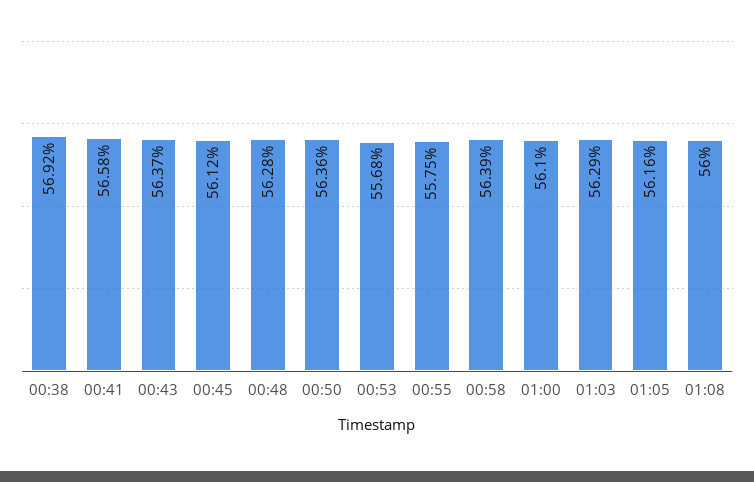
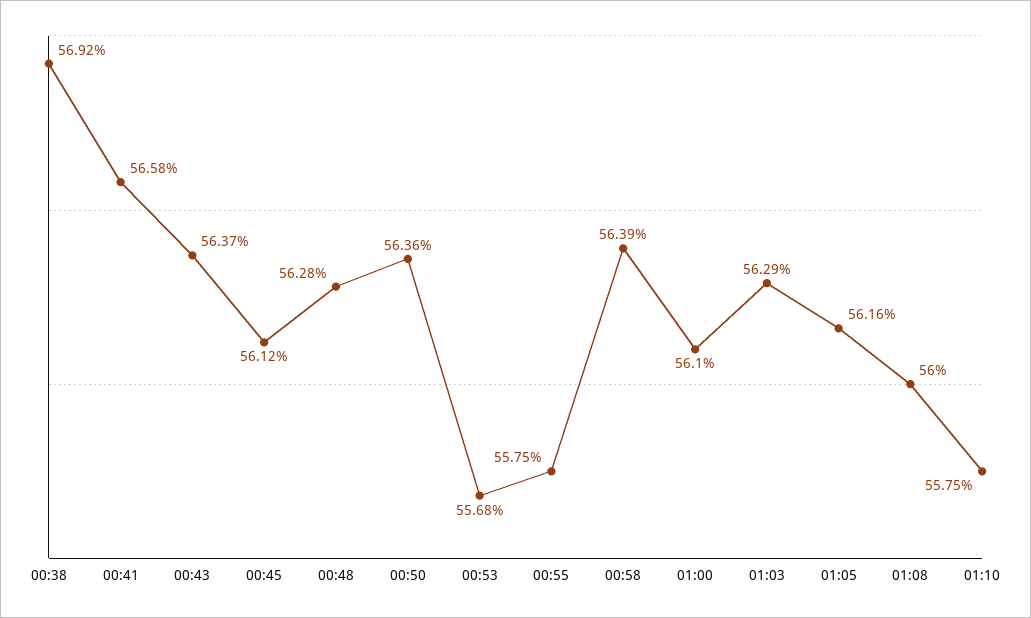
01:10: none -> 55.75

